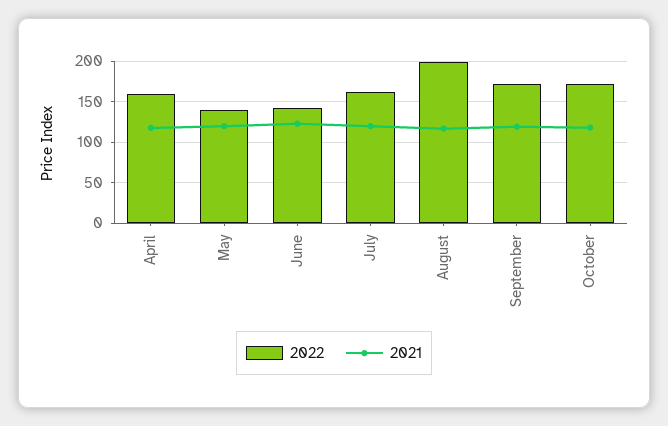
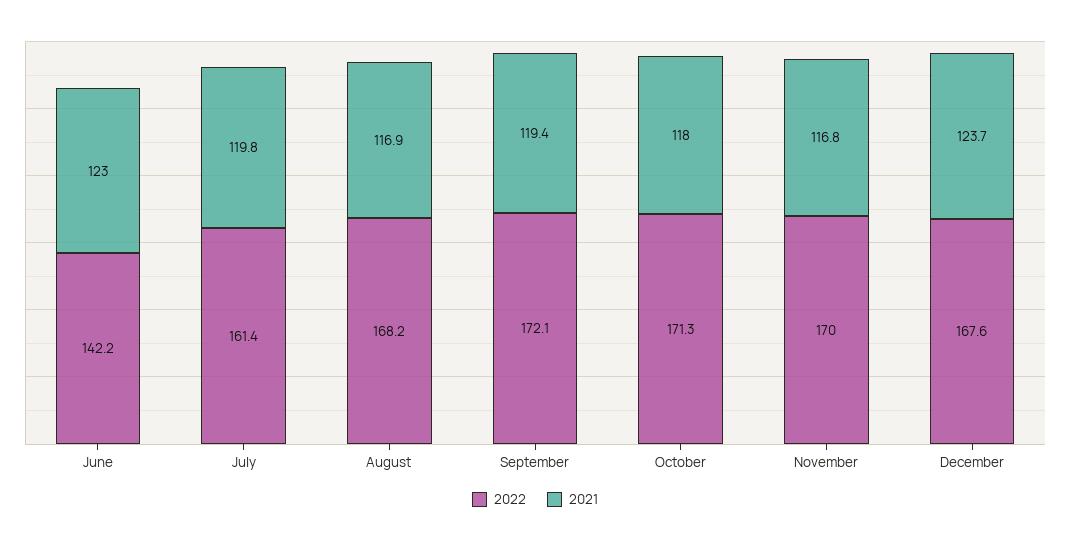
2022, April: 160 -> none
2021, April: 120 -> none
2022, May: 140 -> none
2021, May: 120 -> none
2022, August: 200 -> 168.2
2022, November: none -> 170
2021, November: none -> 116.8
2022, December: none -> 167.6
2021, December: none -> 123.7

